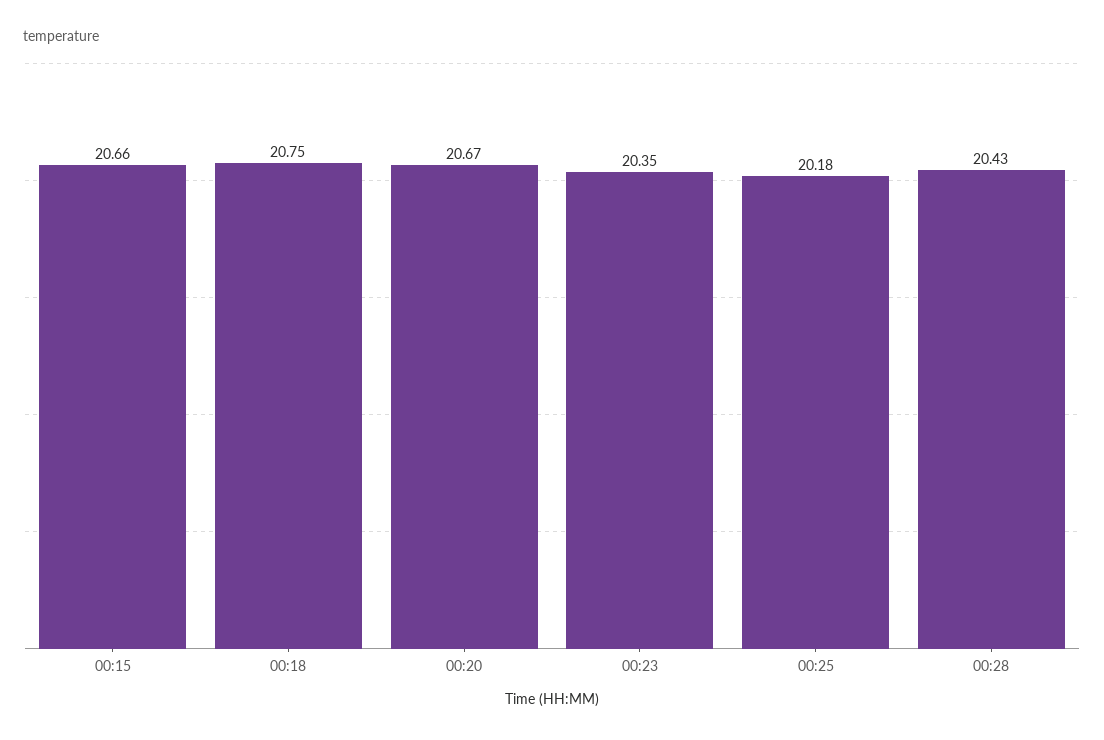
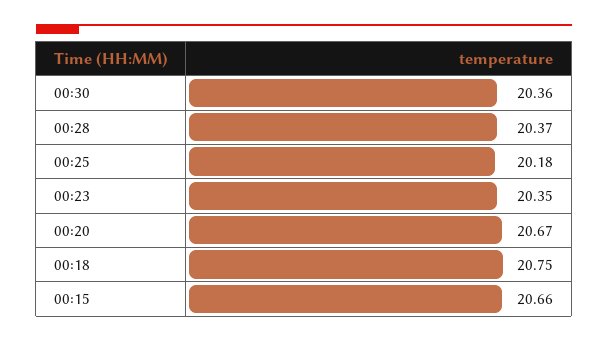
00:28: 20.43 -> 20.37
00:30: none -> 20.36

